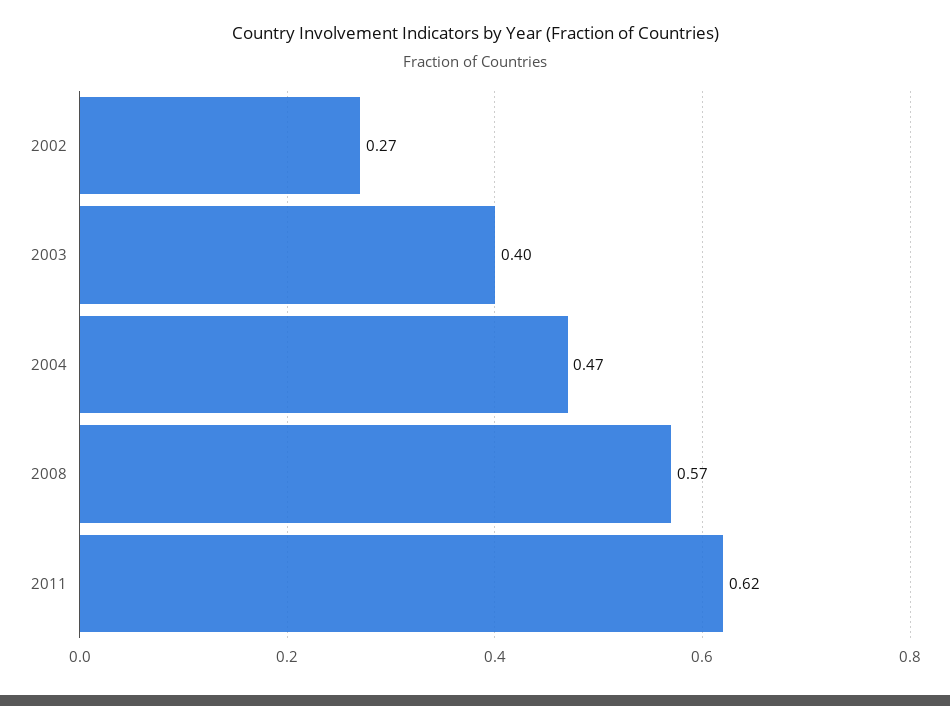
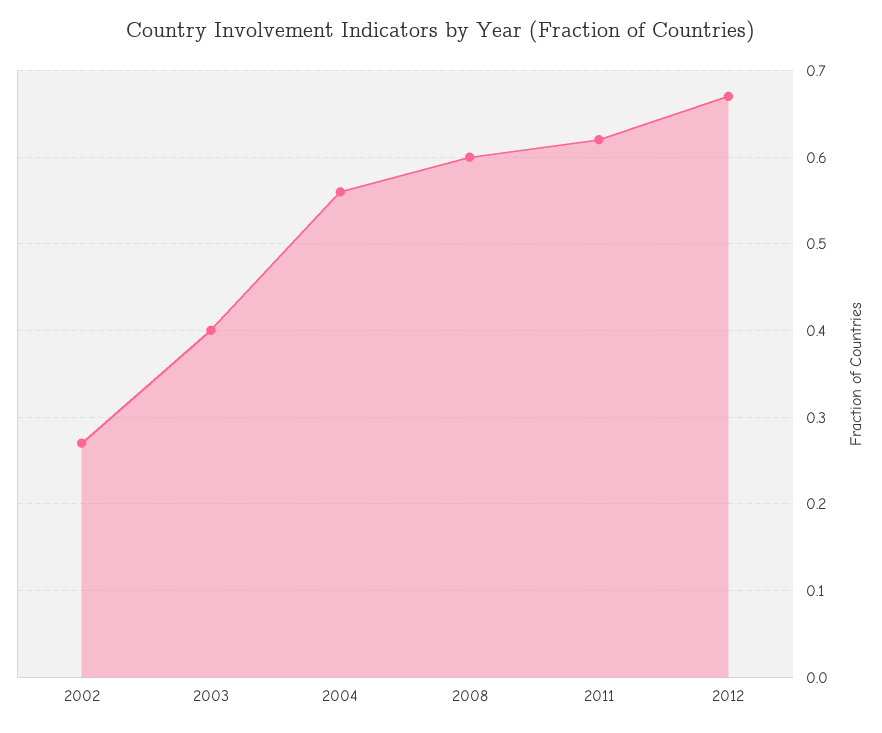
2004: 0.47 -> 0.56
2008: 0.57 -> 0.6
2012: none -> 0.67

